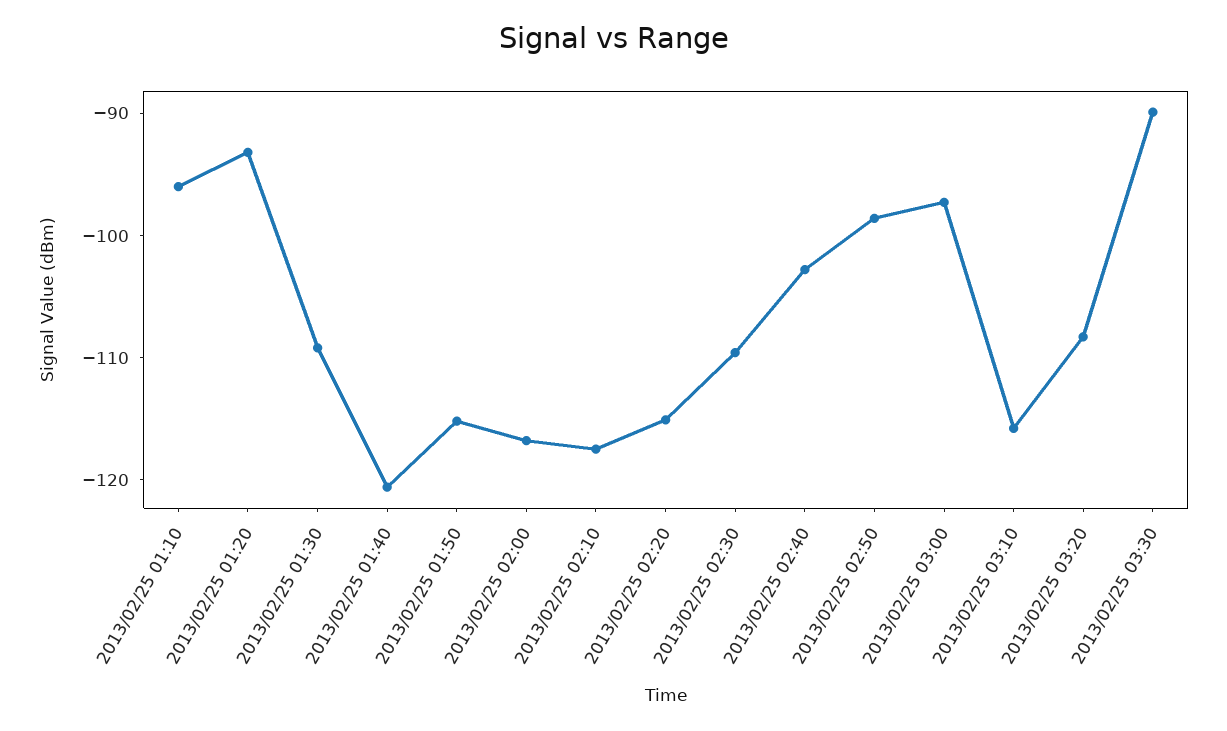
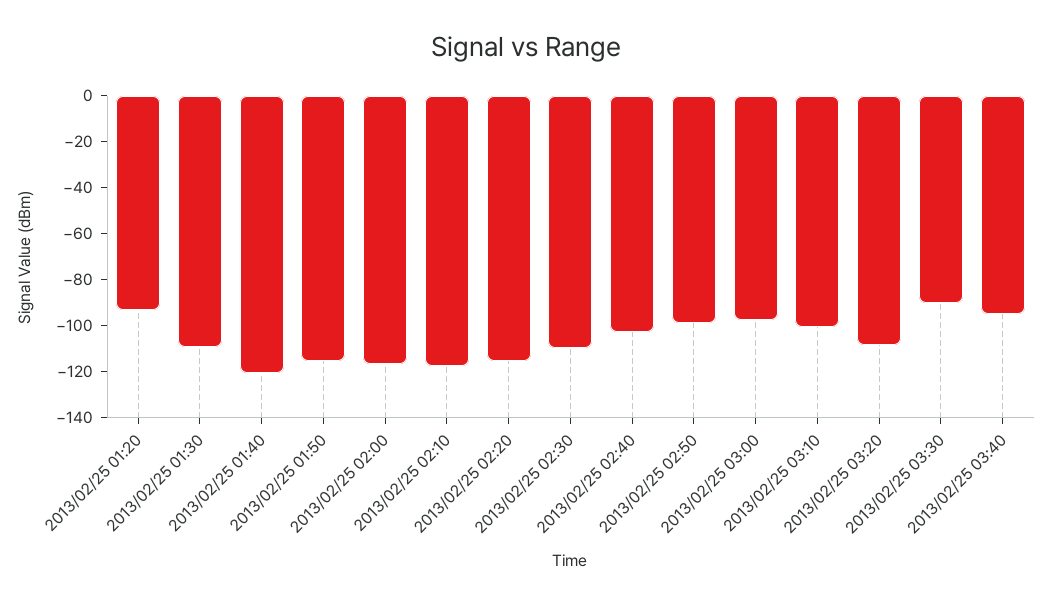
2013/02/25 01:10: -96 -> none
2013/02/25 03:10: -116 -> -100
2013/02/25 03:40: none -> -95

